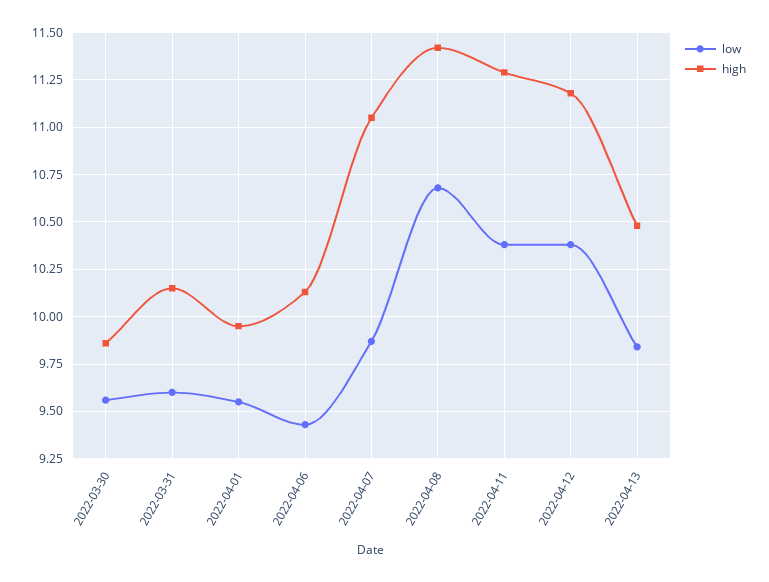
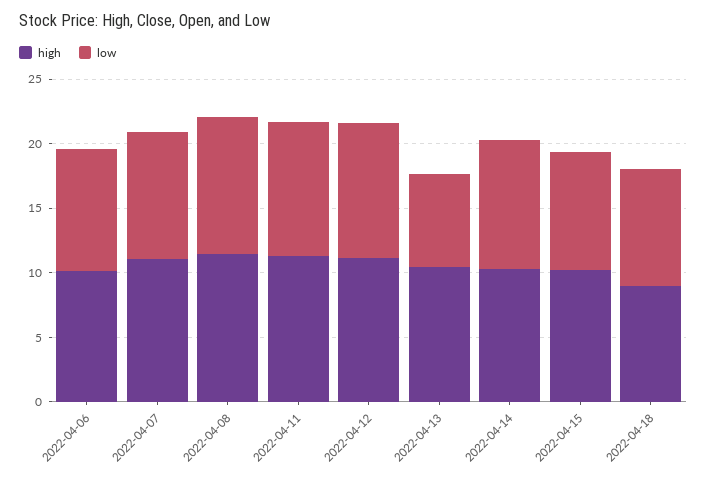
low, 2022-03-30: 9.55 -> none
high, 2022-03-30: 9.85 -> none
low, 2022-03-31: 9.6 -> none
high, 2022-03-31: 10.15 -> none
low, 2022-04-01: 9.55 -> none
high, 2022-04-01: 9.95 -> none
low, 2022-04-13: 9.85 -> 7
high, 2022-04-14: none -> 10
low, 2022-04-14: none -> 10
high, 2022-04-15: none -> 10
low, 2022-04-15: none -> 9
high, 2022-04-18: none -> 9
low, 2022-04-18: none -> 9

